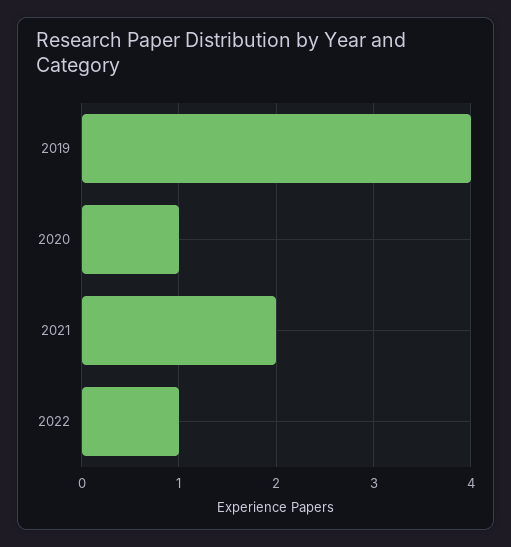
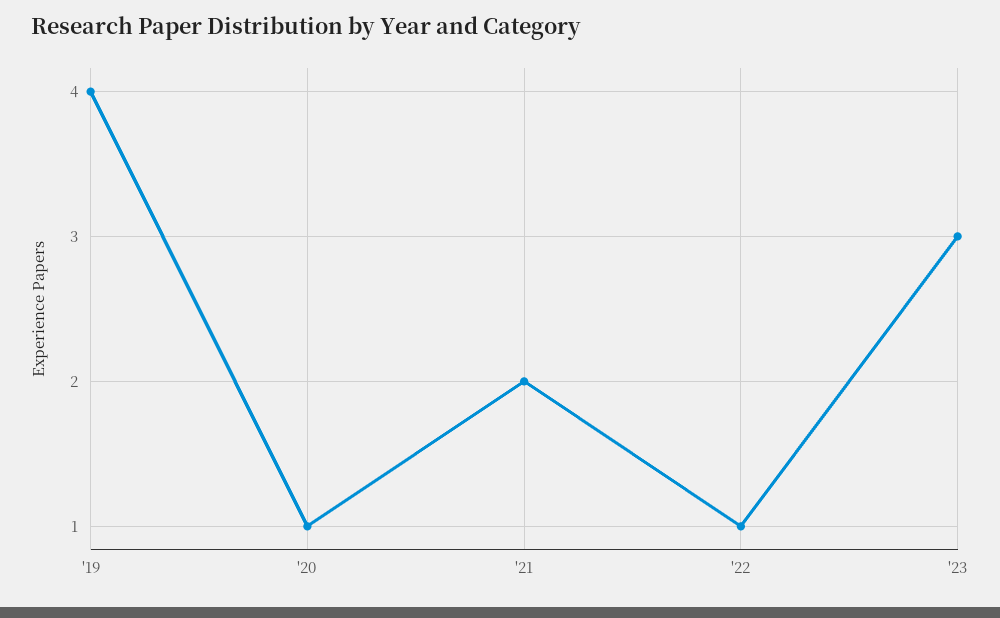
'23: none -> 3

